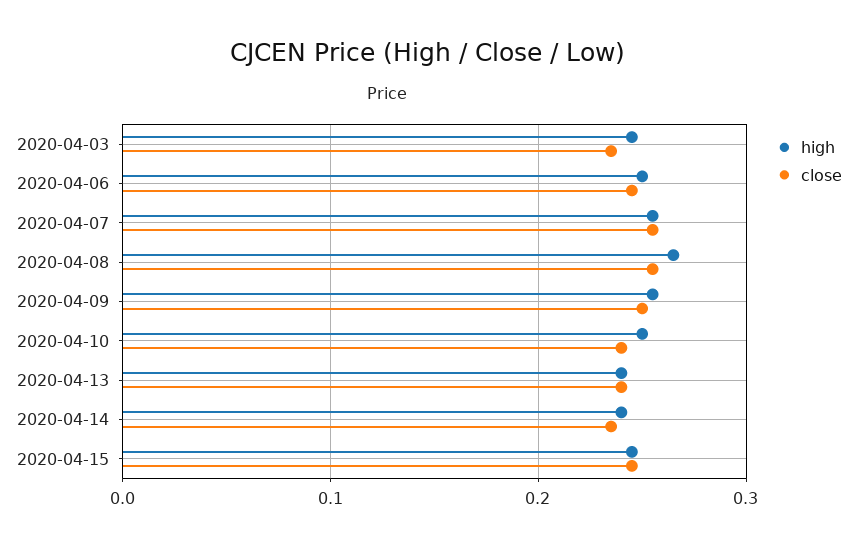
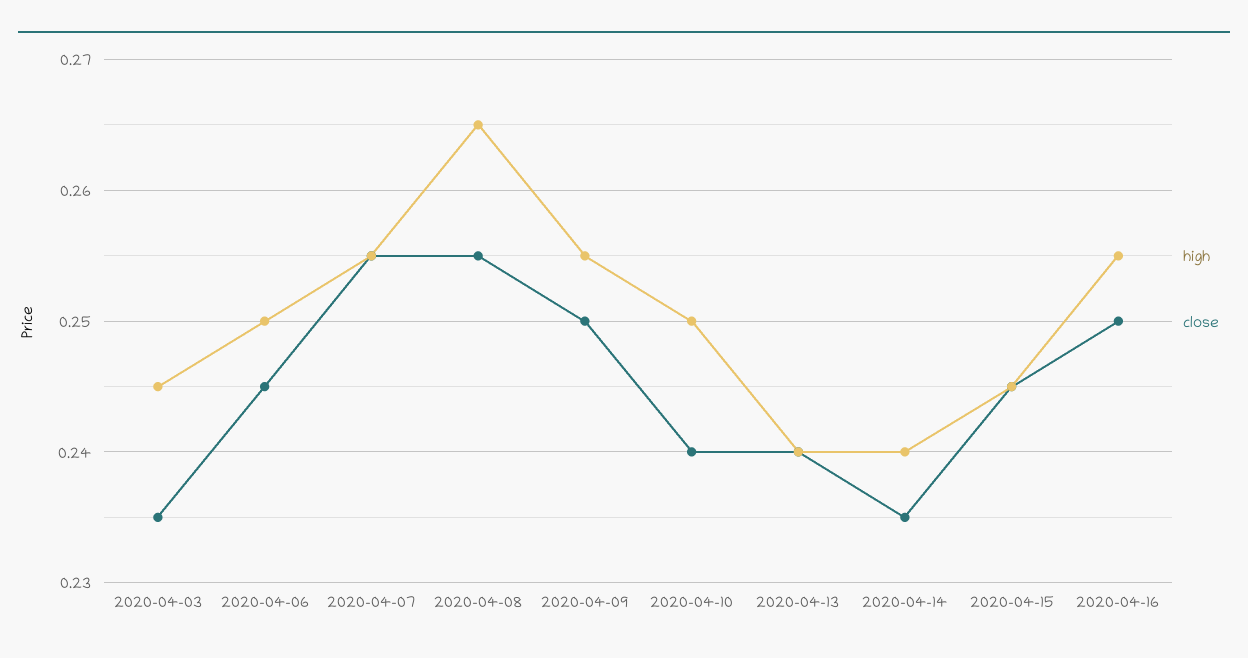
high, 2020-04-16: none -> 0.255
close, 2020-04-16: none -> 0.25

